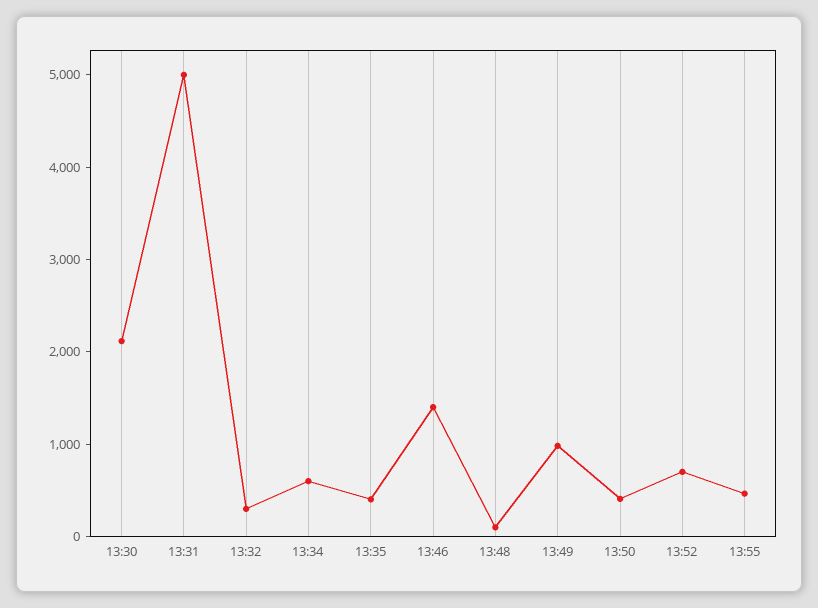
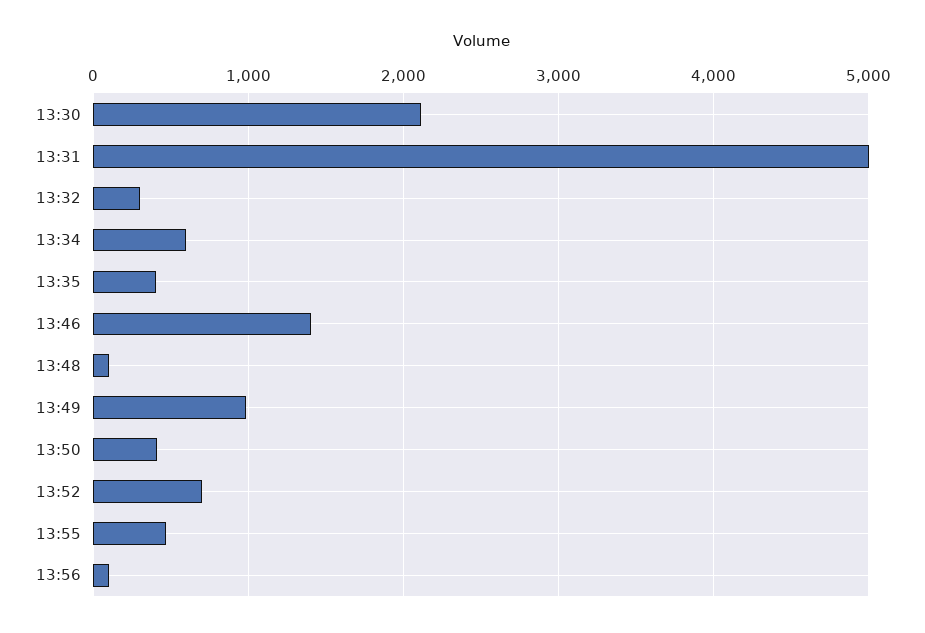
13:56: none -> 100

